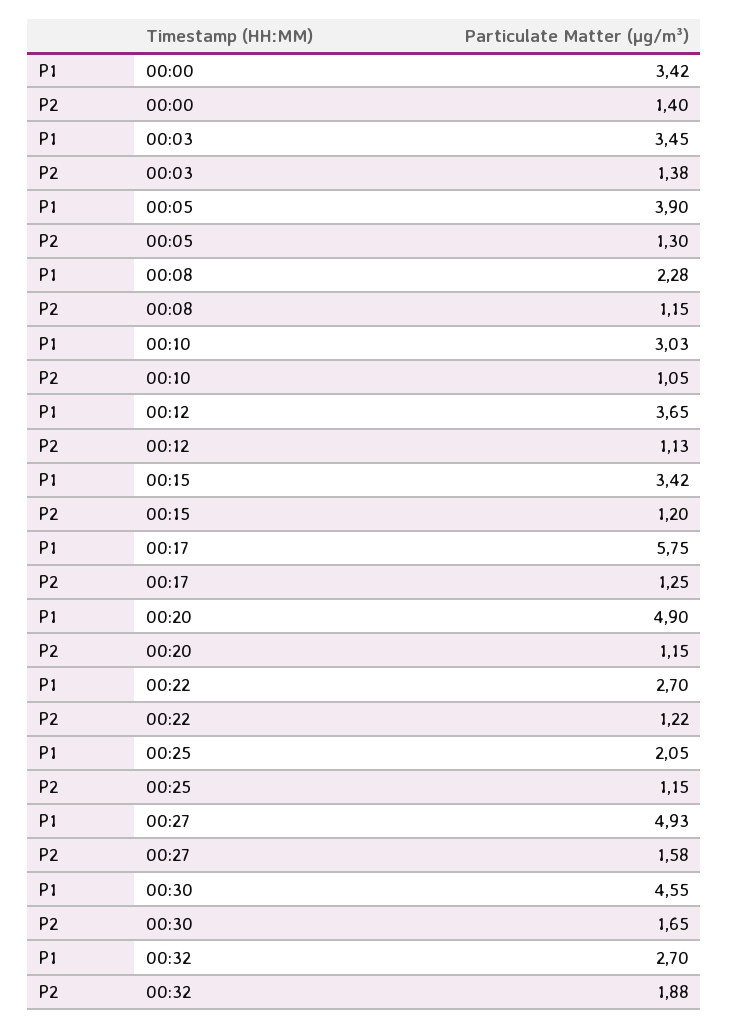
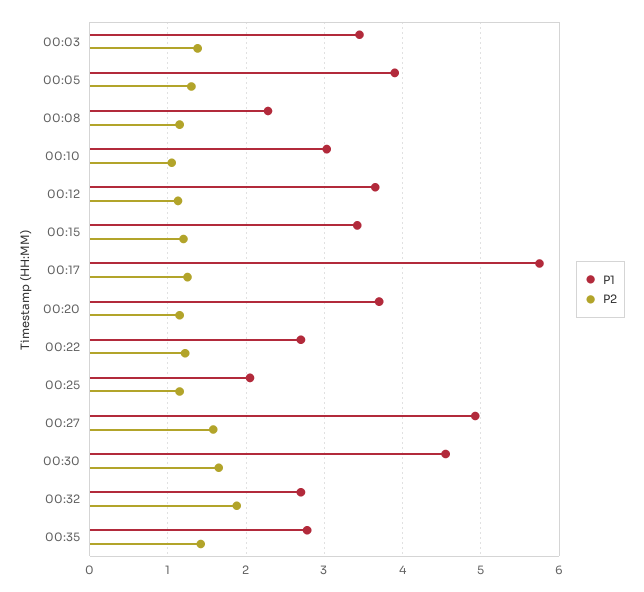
P1, 00:00: 3.42 -> none
P2, 00:00: 1.4 -> none
P1, 00:20: 4.9 -> 3.7
P1, 00:35: none -> 2.8
P2, 00:35: none -> 1.4

